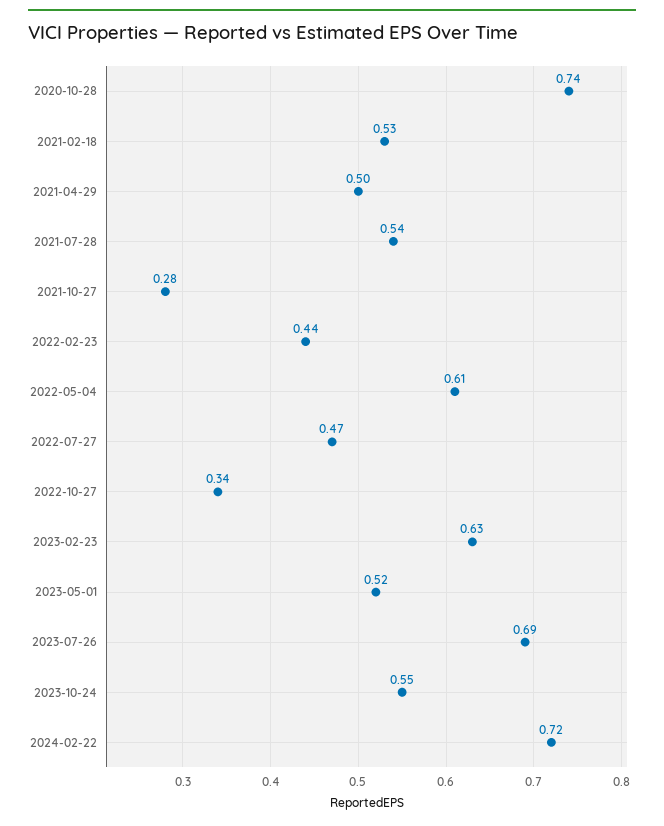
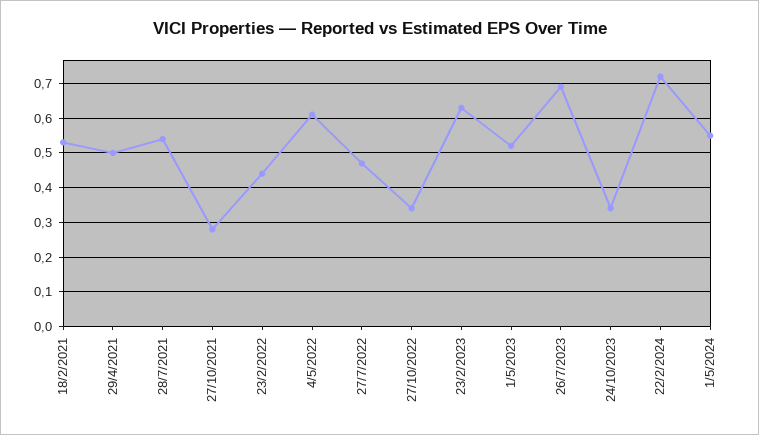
2020-10-28: 0.74 -> none
2023-10-24: 0.55 -> 0.35
1/5/2024: none -> 0.55

